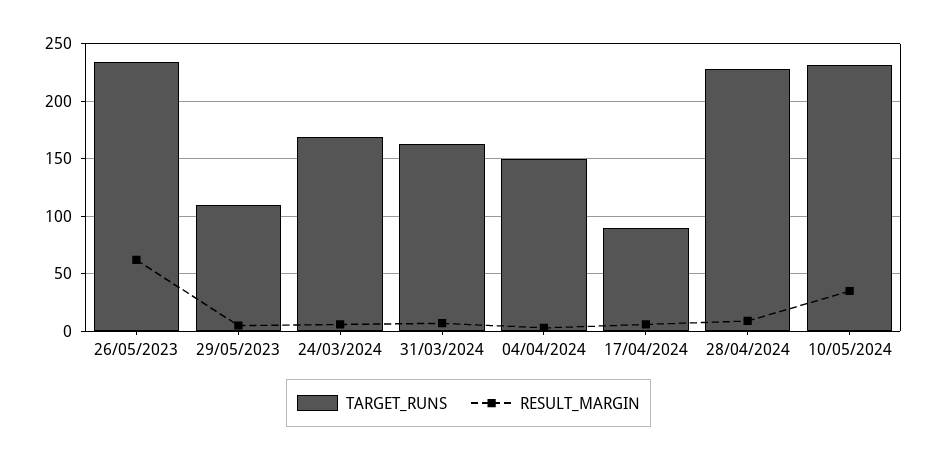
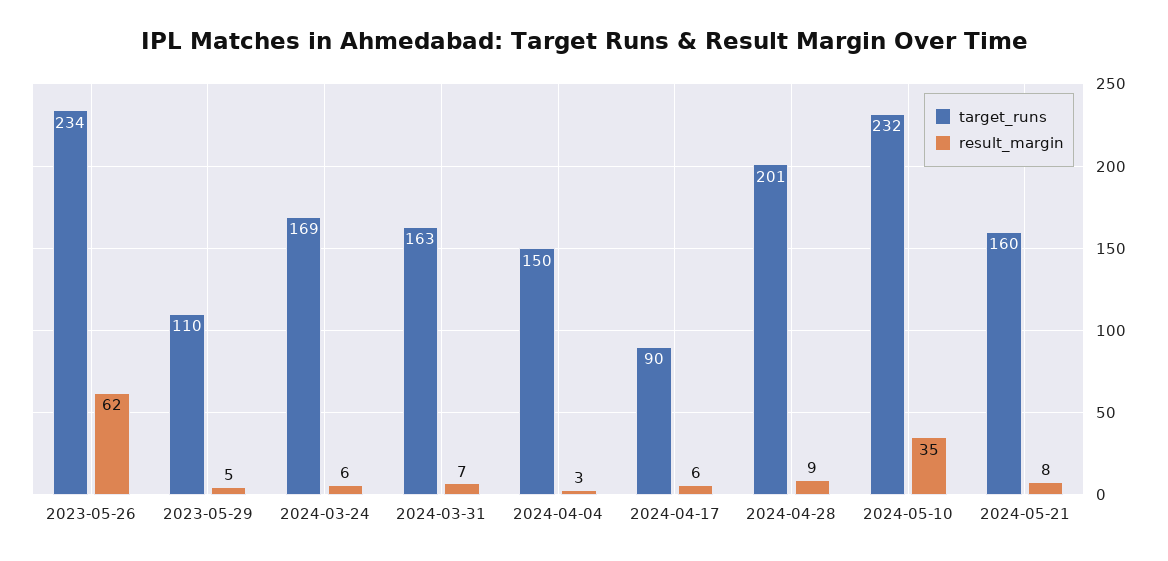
TARGET_RUNS, 28/04/2024: 230 -> 201
TARGET_RUNS, 2024-05-21: none -> 160
RESULT_MARGIN, 2024-05-21: none -> 8

